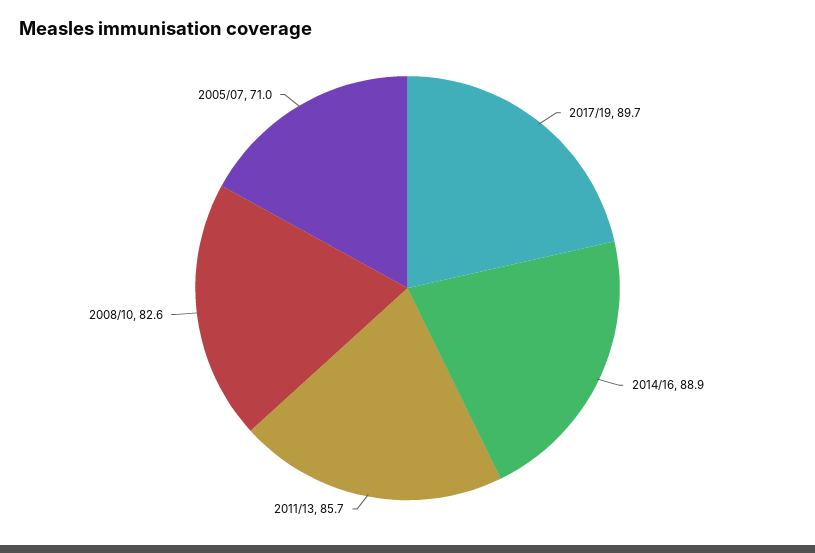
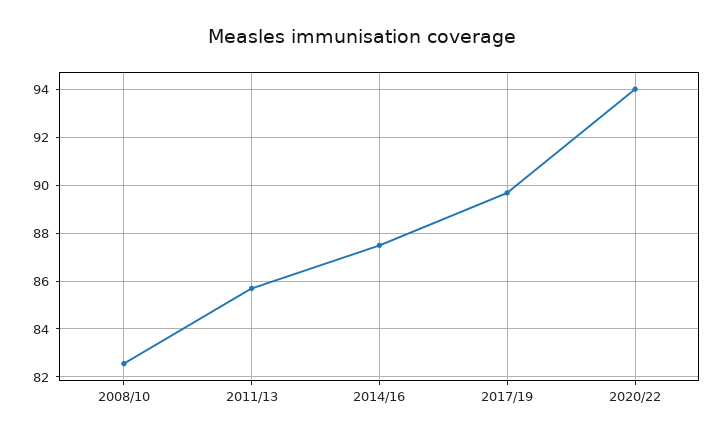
2014/16: 88.9 -> 87.5
2005/07: 71 -> none
2020/22: none -> 94

